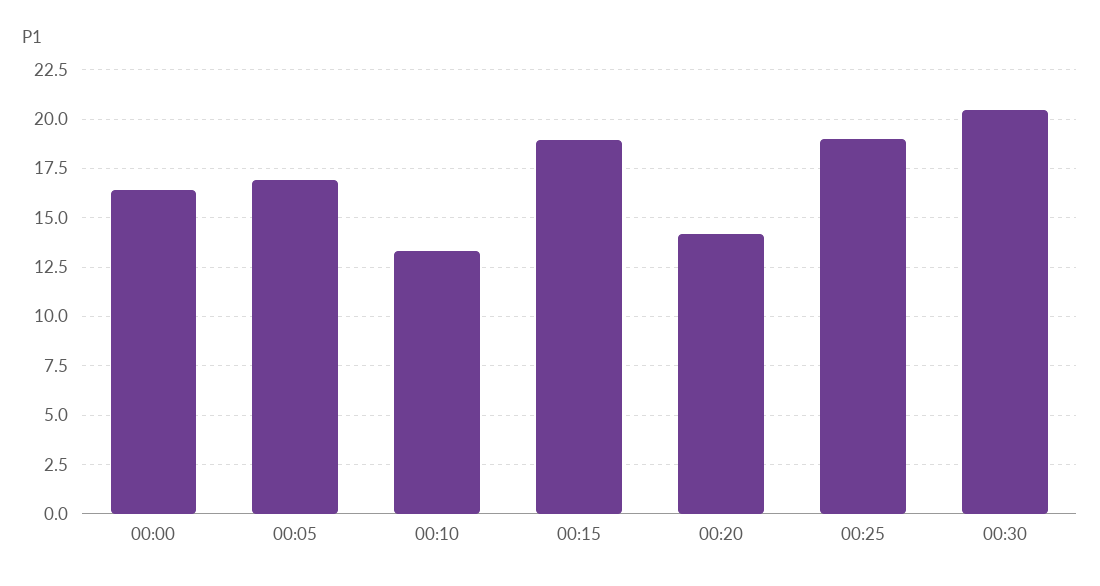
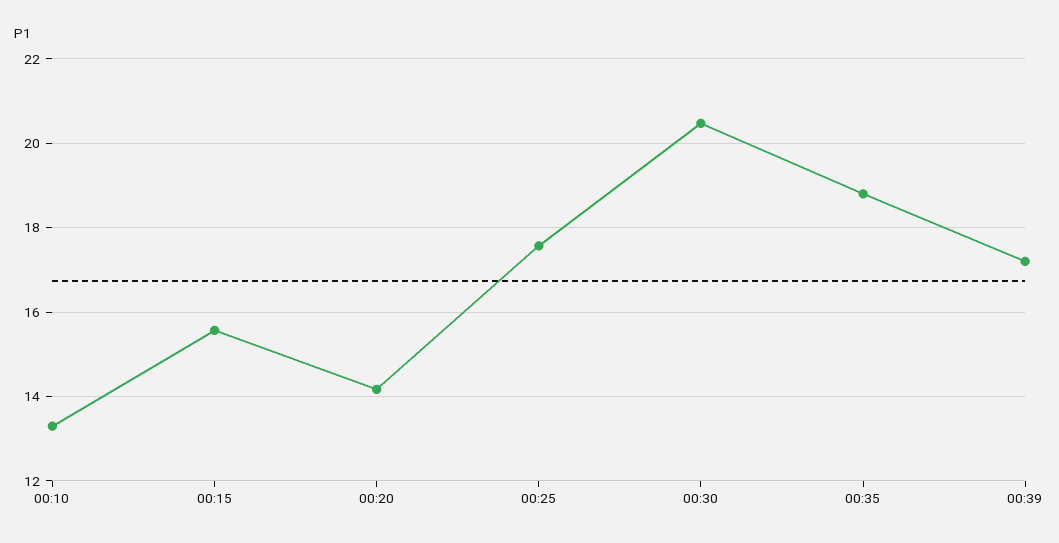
00:00: 16.5 -> none
00:05: 17 -> none
00:15: 19 -> 15.6
00:25: 19 -> 17.6
00:35: none -> 18.8
00:39: none -> 17.2

